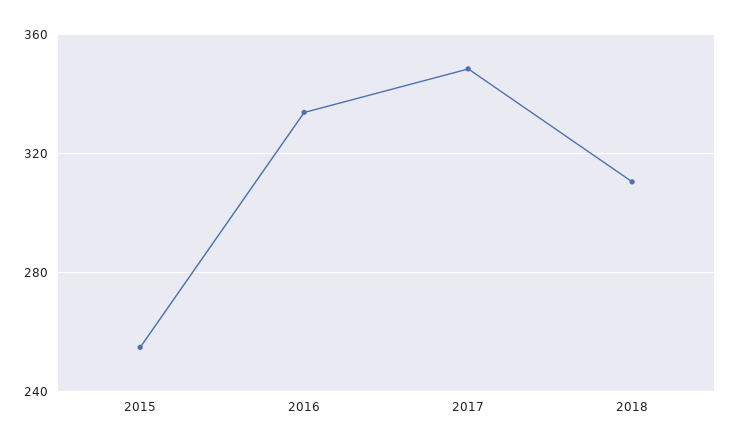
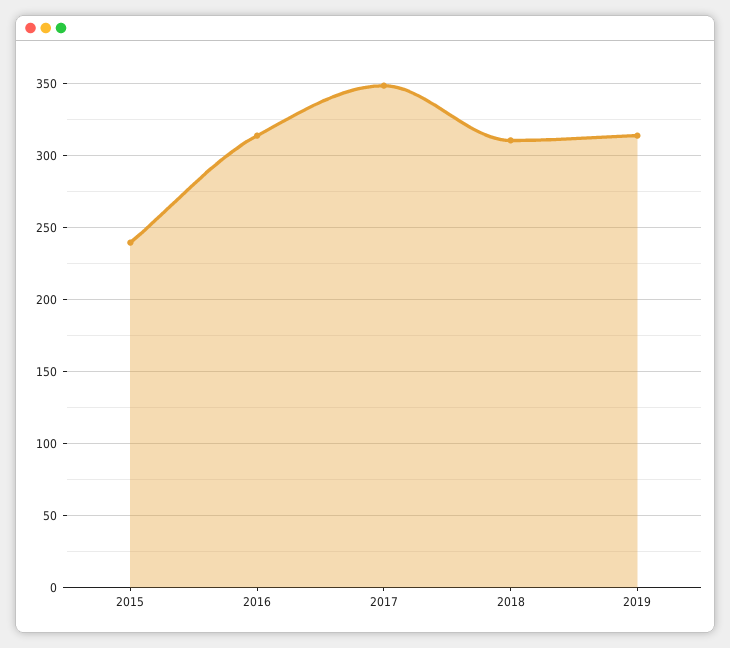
2015: 255 -> 240
2016: 335 -> 315
2019: none -> 315

